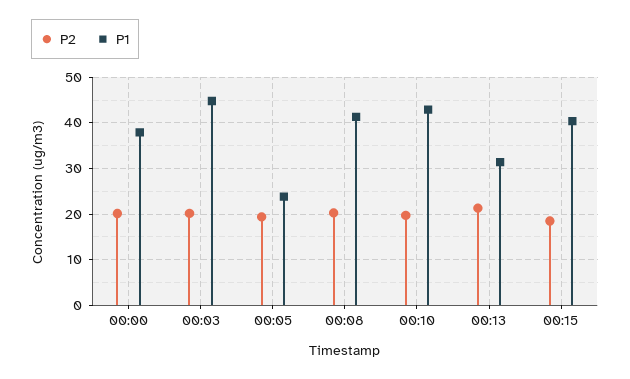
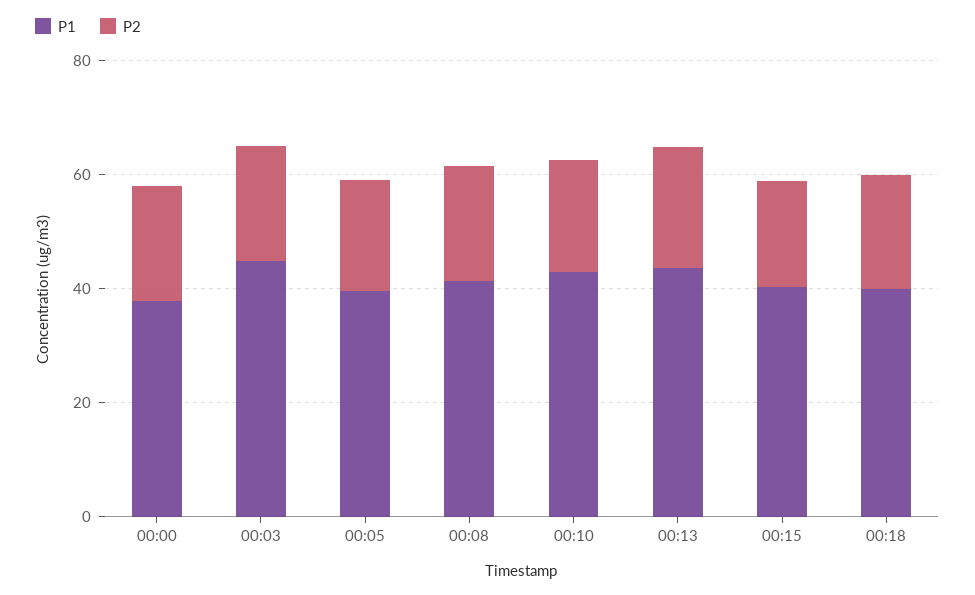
P1, 00:05: 24 -> 40
P1, 00:13: 32 -> 45
P1, 00:18: none -> 40
P2, 00:18: none -> 20

